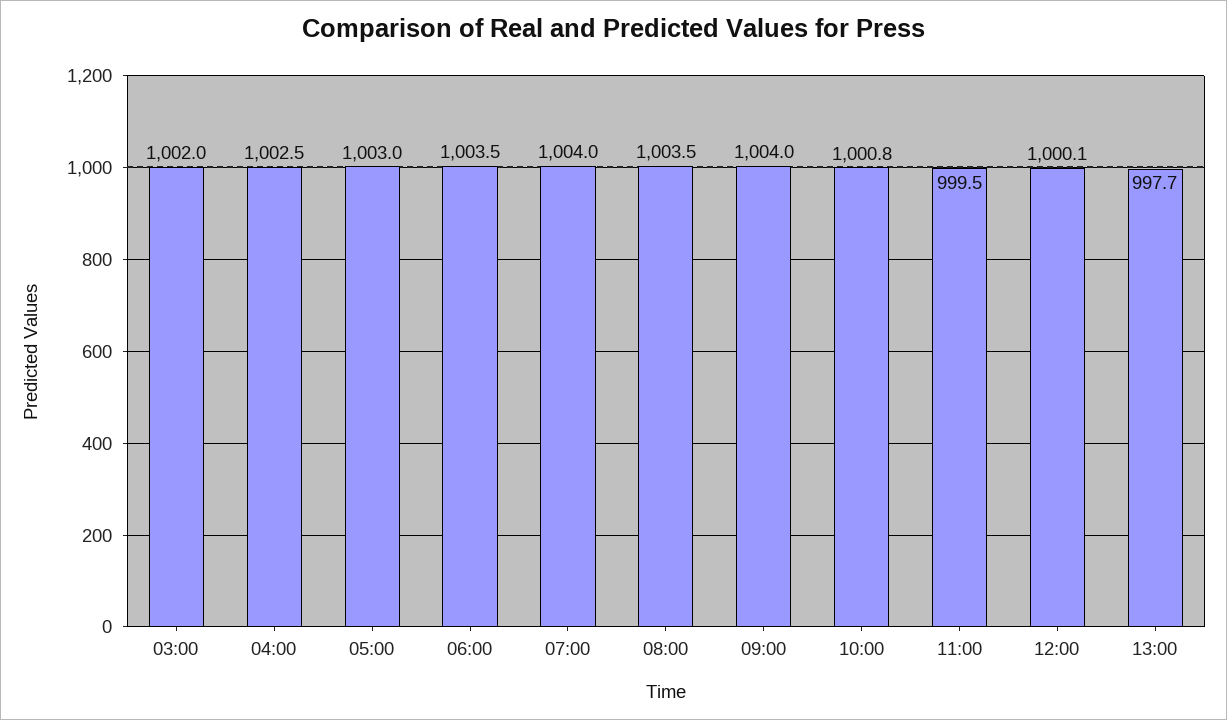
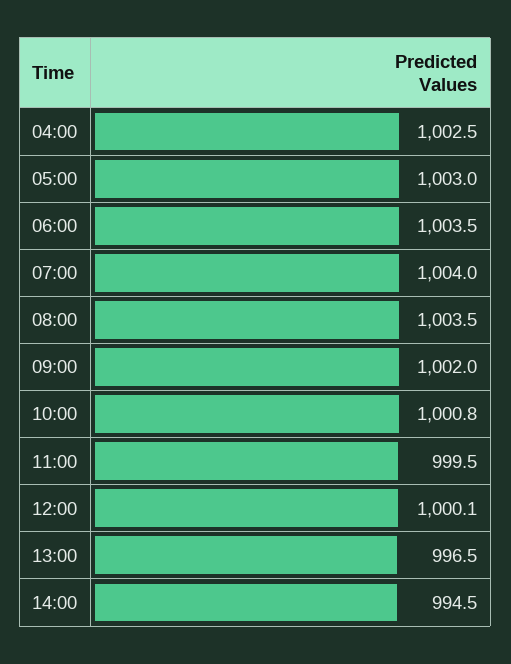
03:00: 1002 -> none
09:00: 1004 -> 1002
13:00: 997.7 -> 996.5
14:00: none -> 994.5

